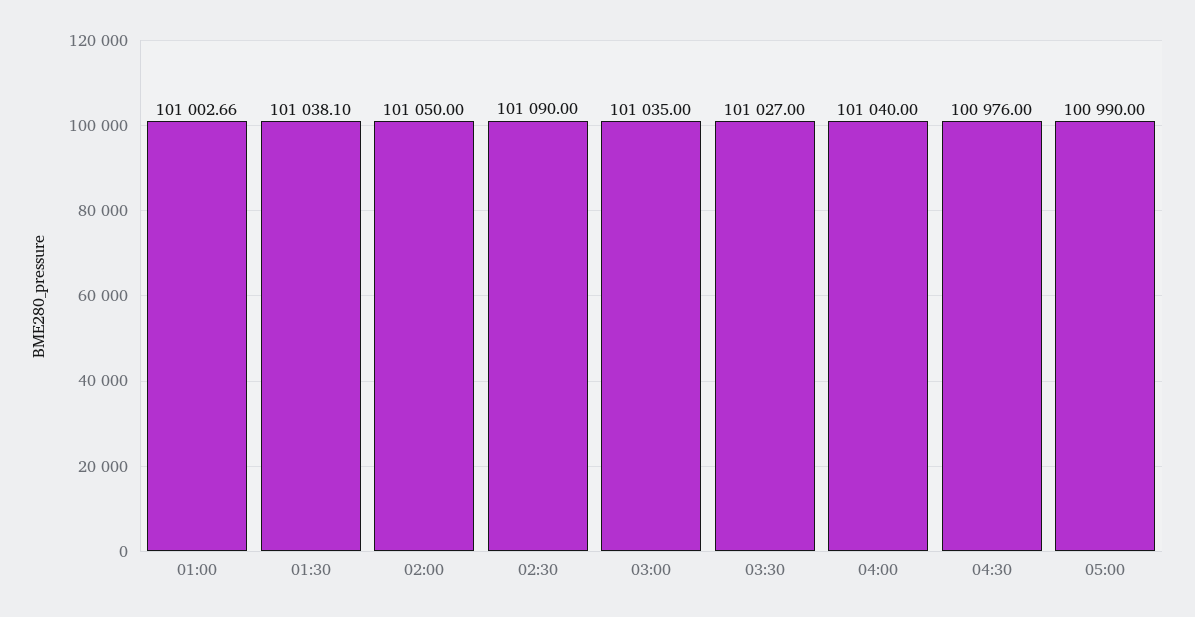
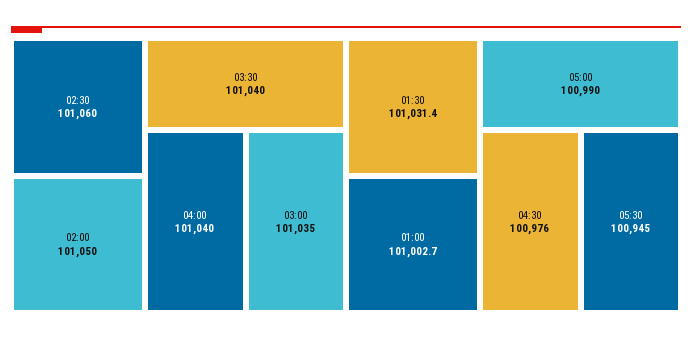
01:30: 101038.1 -> 101031.4
02:30: 101090 -> 101060
03:30: 101027 -> 101040
05:30: none -> 100945

